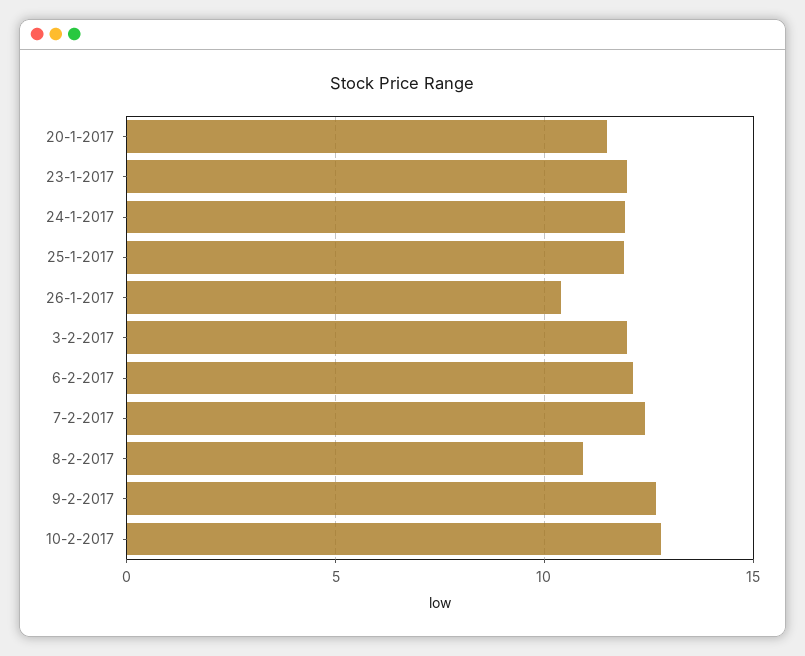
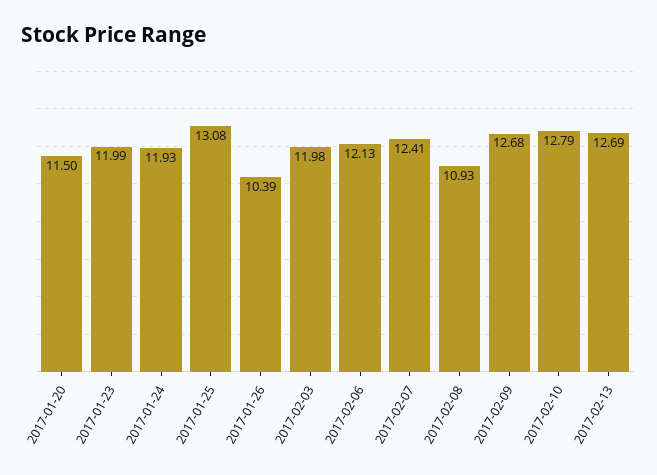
25-1-2017: 12 -> 13.08
2017-02-13: none -> 12.69

